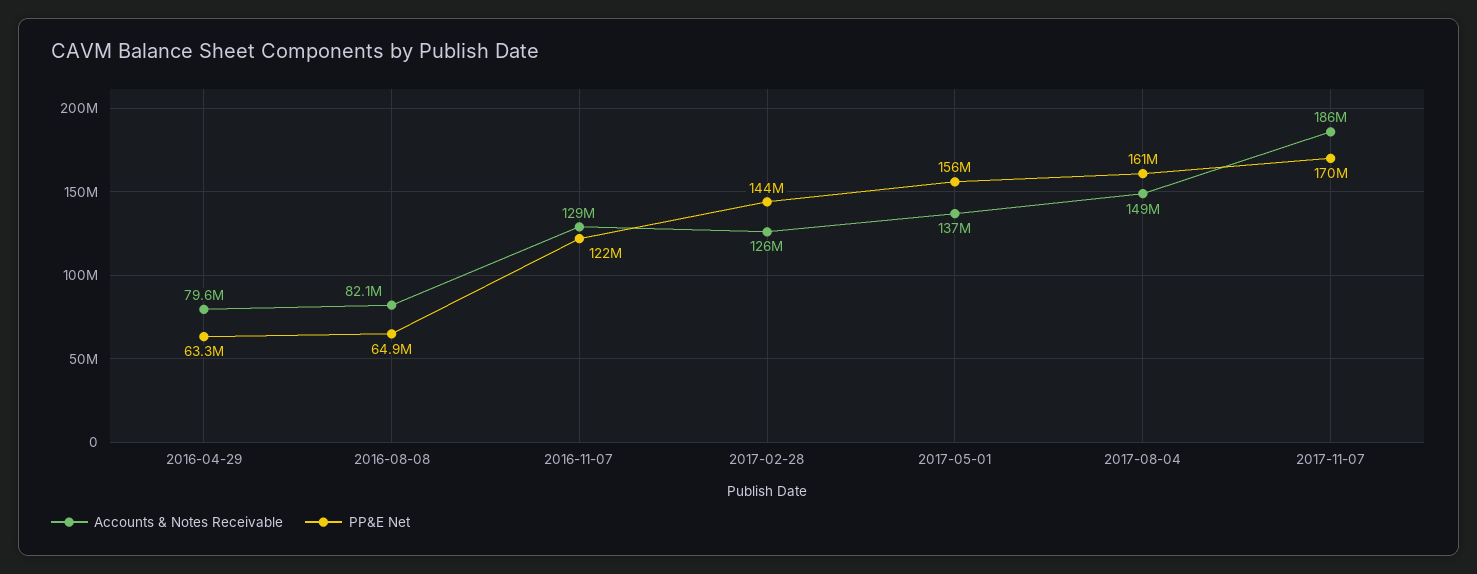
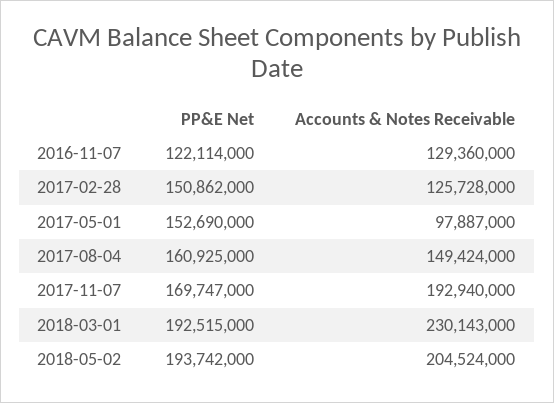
Accounts & Notes Receivable, 2016-04-29: 79600000 -> none
PP&E Net, 2016-04-29: 63300000 -> none
Accounts & Notes Receivable, 2016-08-08: 82100000 -> none
PP&E Net, 2016-08-08: 64900000 -> none
PP&E Net, 2017-02-28: 144000000 -> 150862000
Accounts & Notes Receivable, 2017-05-01: 137000000 -> 97887000
PP&E Net, 2017-05-01: 156000000 -> 152690000
Accounts & Notes Receivable, 2017-11-07: 186000000 -> 192940000
PP&E Net, 2018-03-01: none -> 192515000
Accounts & Notes Receivable, 2018-03-01: none -> 230143000
PP&E Net, 2018-05-02: none -> 193742000
Accounts & Notes Receivable, 2018-05-02: none -> 204524000

